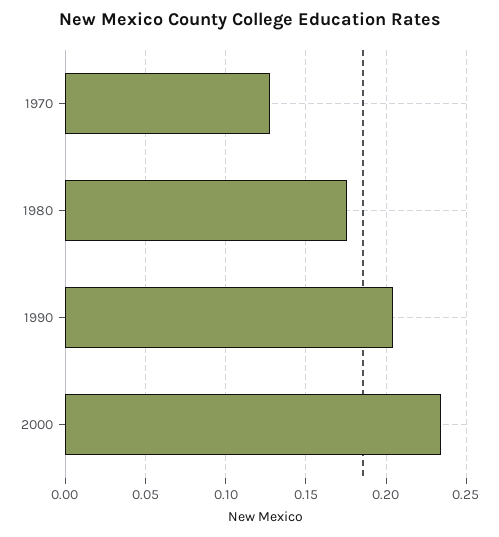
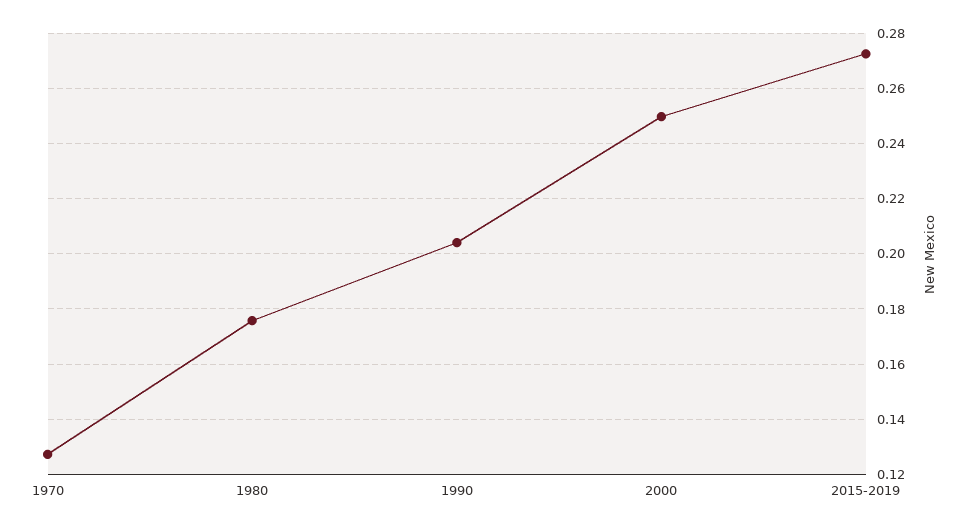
2000: 0.235 -> 0.25
2015-2019: none -> 0.2725

